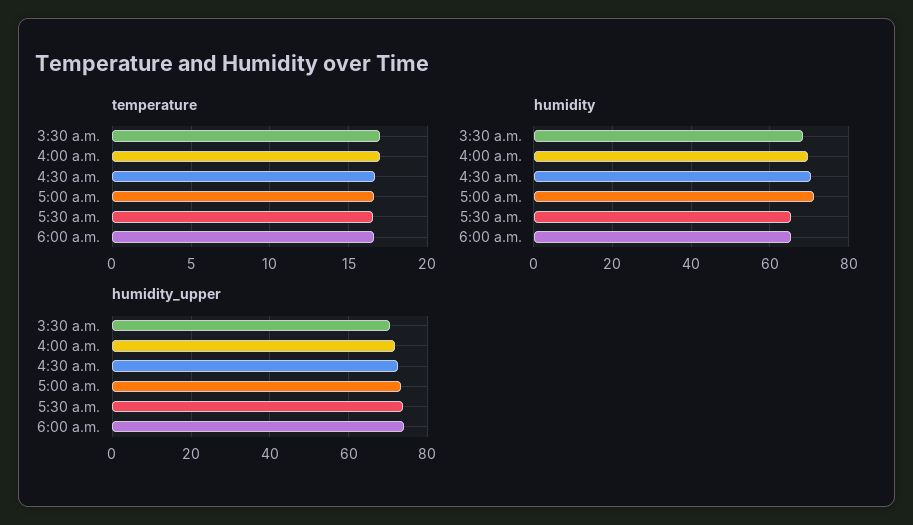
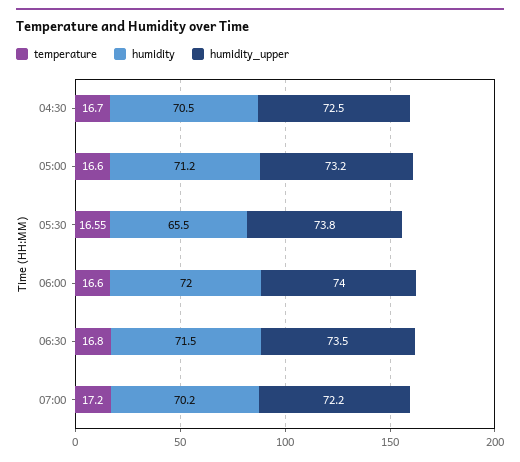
temperature, 3:30 a.m.: 17 -> none
temperature, 4:00 a.m.: 17 -> none
humidity, 3:30 a.m.: 68 -> none
humidity, 4:00 a.m.: 70 -> none
humidity, 6:00 a.m.: 66 -> 72
humidity_upper, 3:30 a.m.: 70 -> none
humidity_upper, 4:00 a.m.: 72 -> none
temperature, 06:30: none -> 16.8
humidity, 06:30: none -> 71.5
humidity_upper, 06:30: none -> 73.5
temperature, 07:00: none -> 17.2
humidity, 07:00: none -> 70.2
humidity_upper, 07:00: none -> 72.2

